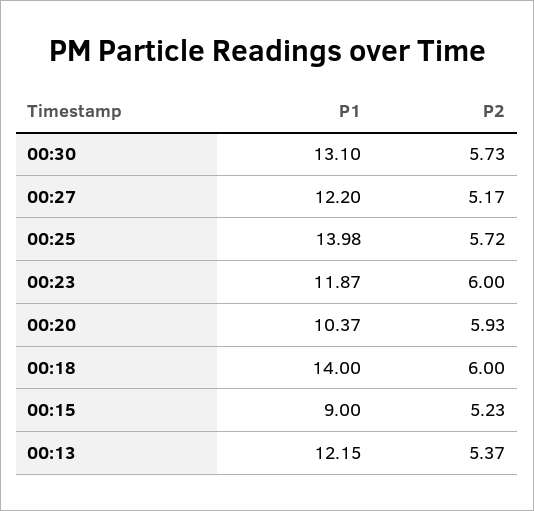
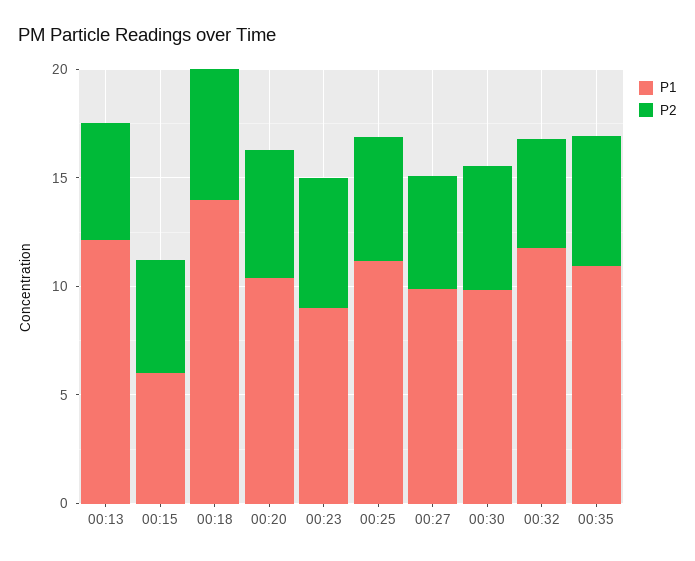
P1, 00:30: 13.1 -> 10
P1, 00:27: 12.2 -> 10
P1, 00:25: 13.98 -> 11
P1, 00:23: 11.87 -> 9
P1, 00:15: 9 -> 6
P1, 00:32: none -> 12
P2, 00:32: none -> 5
P1, 00:35: none -> 11
P2, 00:35: none -> 6

